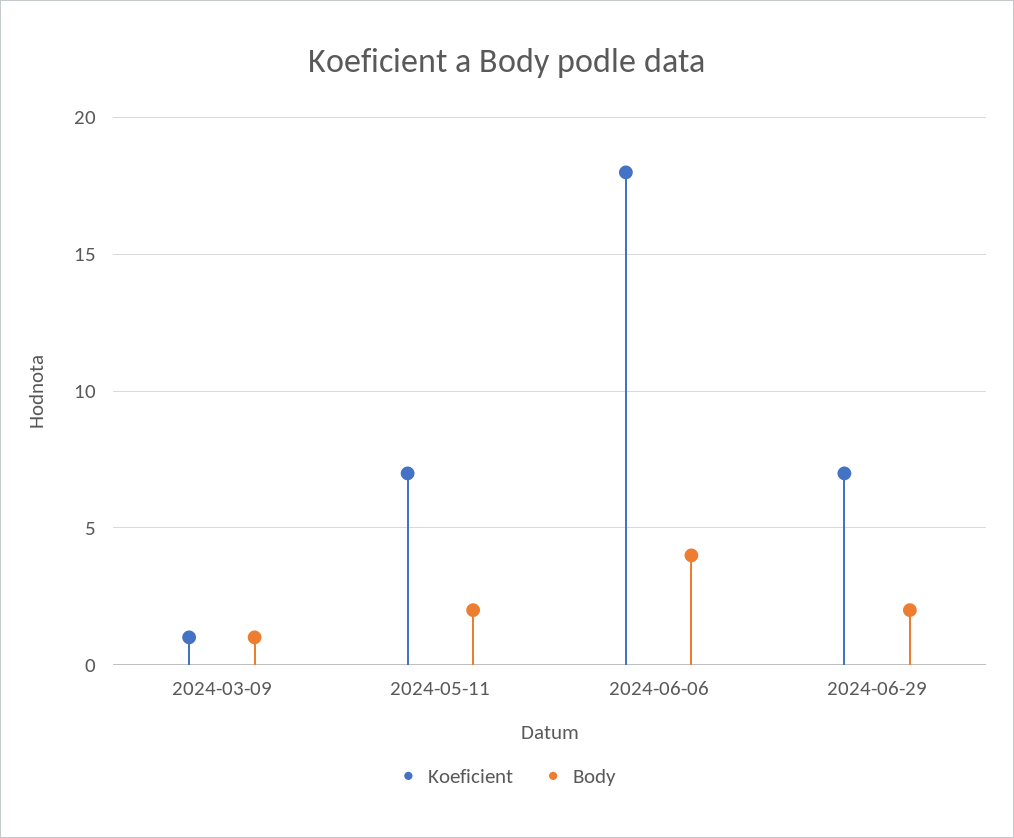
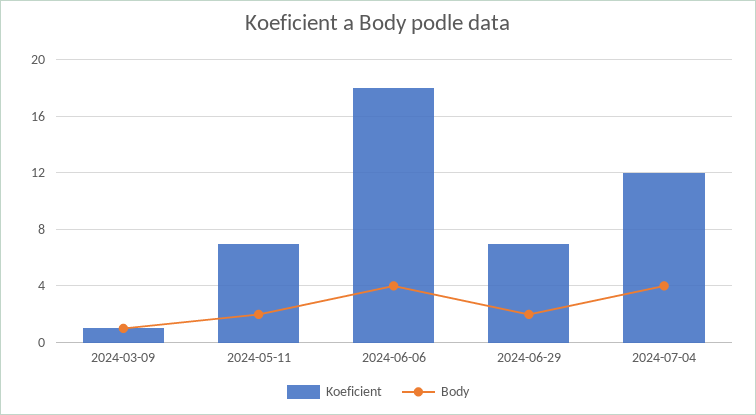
Koeficient, 2024-07-04: none -> 12
Body, 2024-07-04: none -> 4

